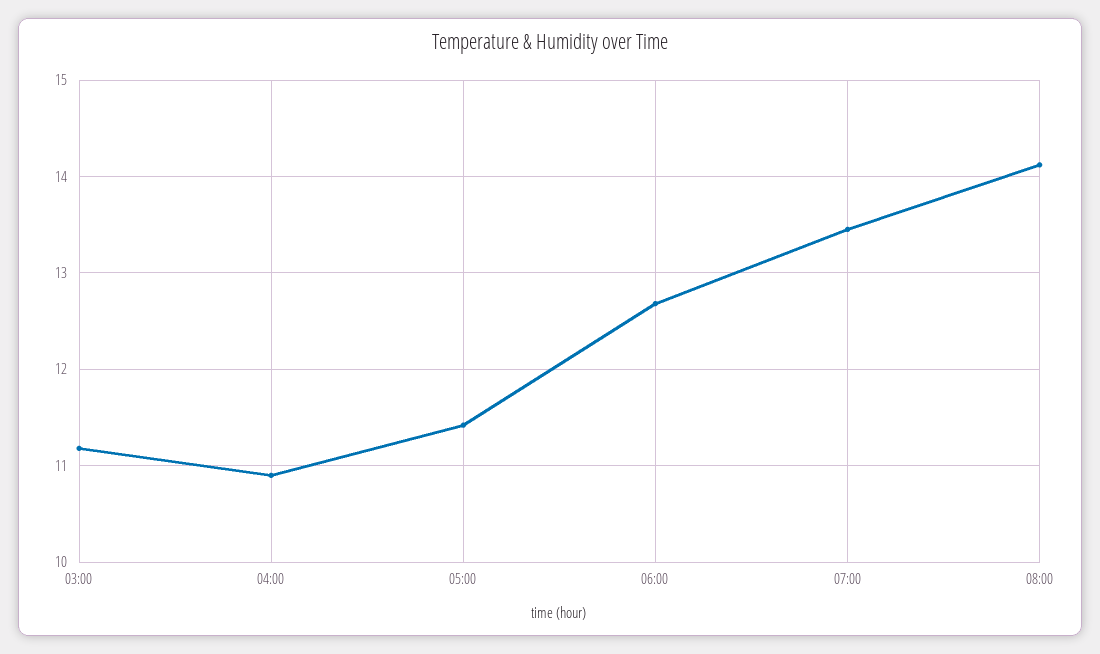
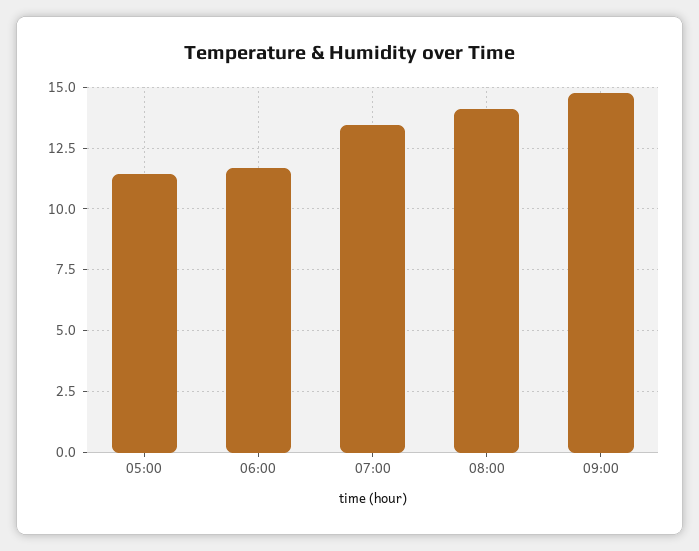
03:00: 11.2 -> none
04:00: 10.9 -> none
06:00: 12.7 -> 11.75
09:00: none -> 14.75

